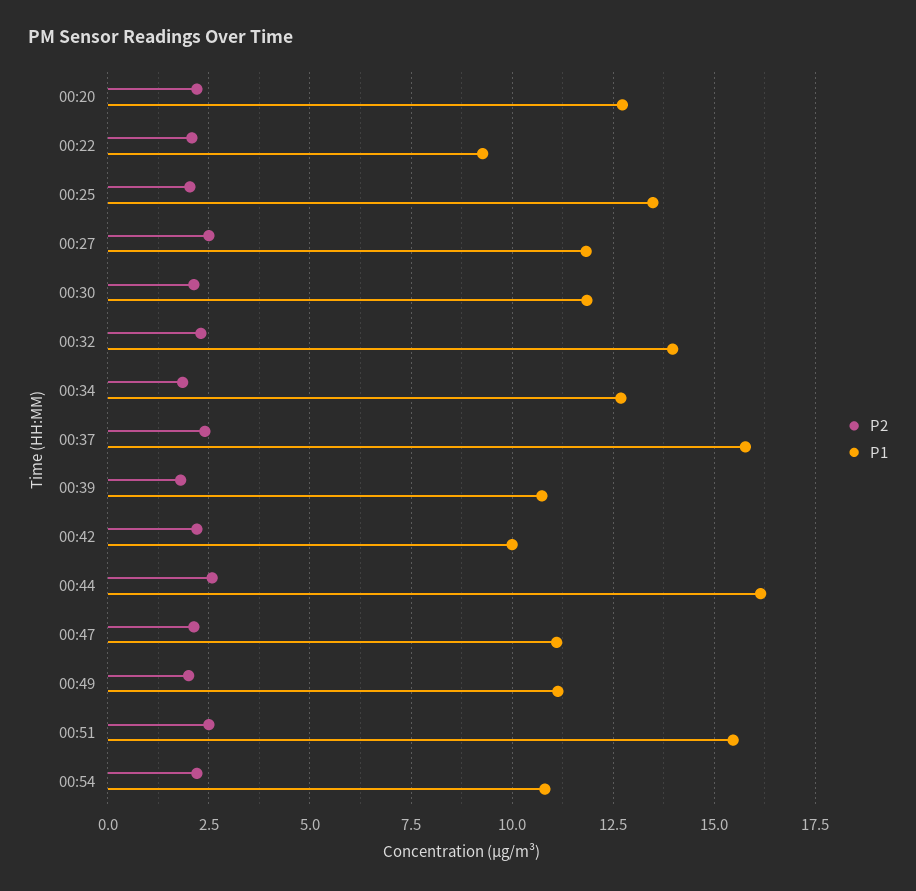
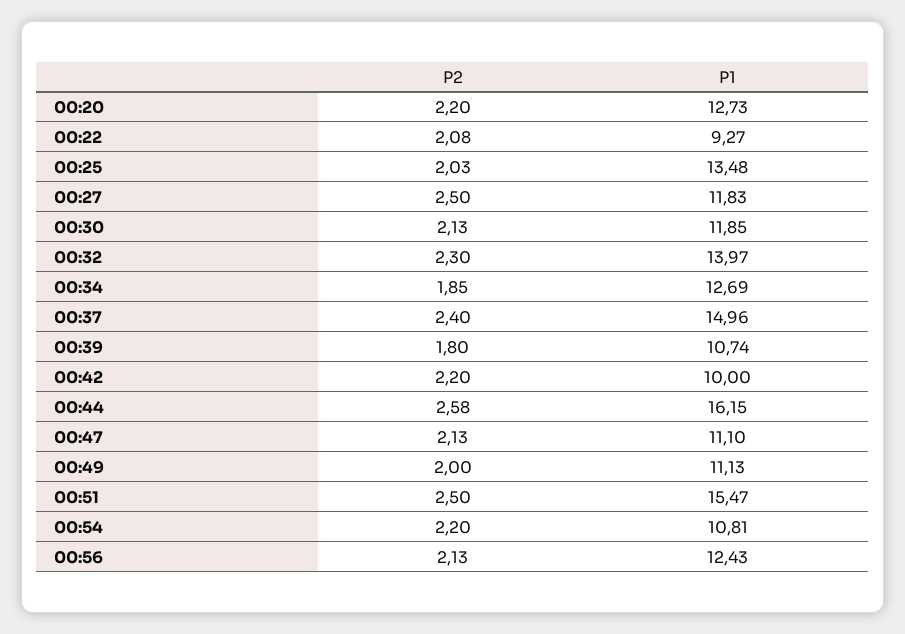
P1, 00:37: 15.75 -> 14.96
P2, 00:56: none -> 2.13
P1, 00:56: none -> 12.43

